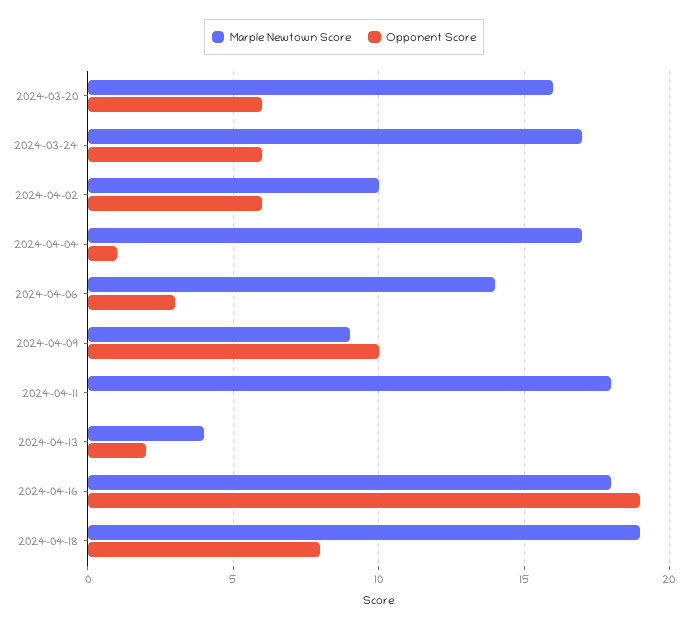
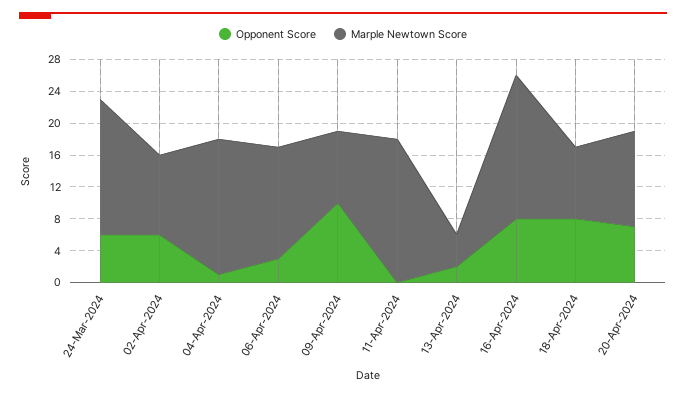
Marple Newtown Score, 2024-03-20: 16 -> none
Opponent Score, 2024-03-20: 6 -> none
Opponent Score, 2024-04-16: 19 -> 8
Marple Newtown Score, 2024-04-18: 19 -> 8
Opponent Score, 20-Apr-2024: none -> 8
Marple Newtown Score, 20-Apr-2024: none -> 12

